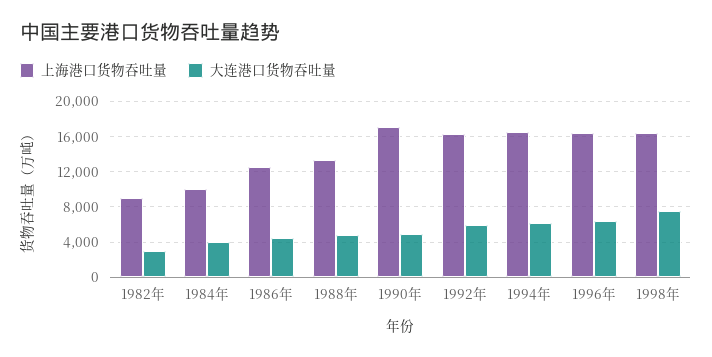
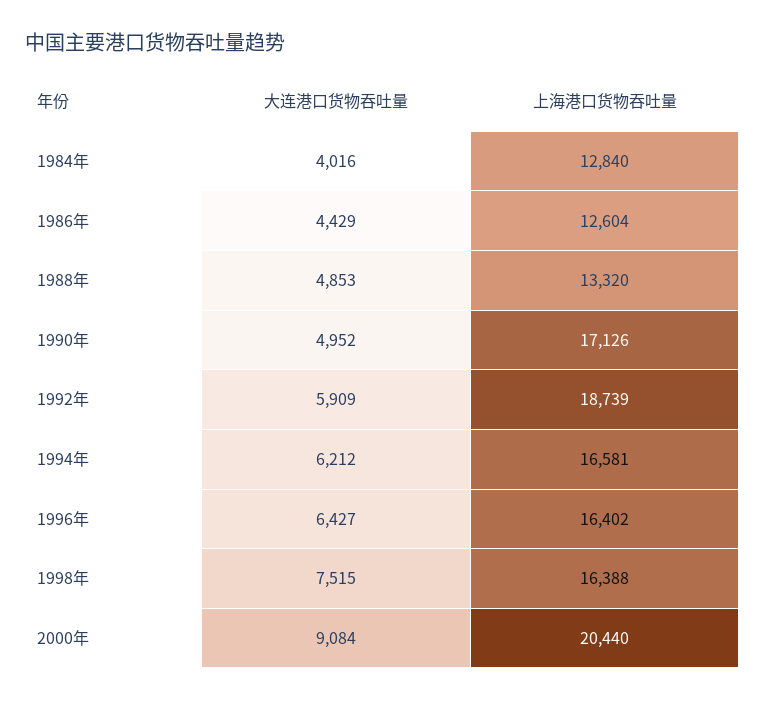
上海港口货物吞吐量, 1982年: 9000 -> none
大连港口货物吞吐量, 1982年: 3000 -> none
上海港口货物吞吐量, 1984年: 10000 -> 12840
上海港口货物吞吐量, 1992年: 16000 -> 18739
大连港口货物吞吐量, 2000年: none -> 9084
上海港口货物吞吐量, 2000年: none -> 20440

